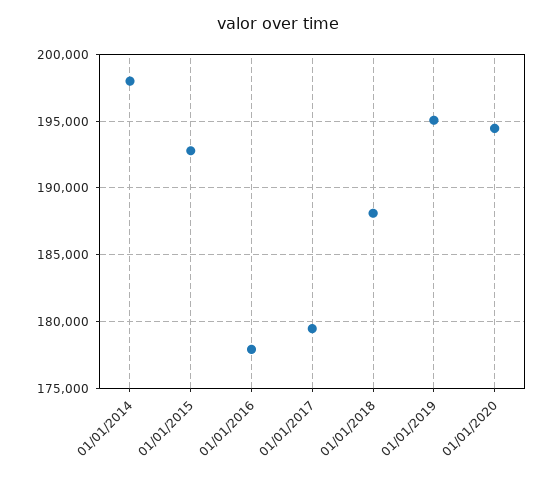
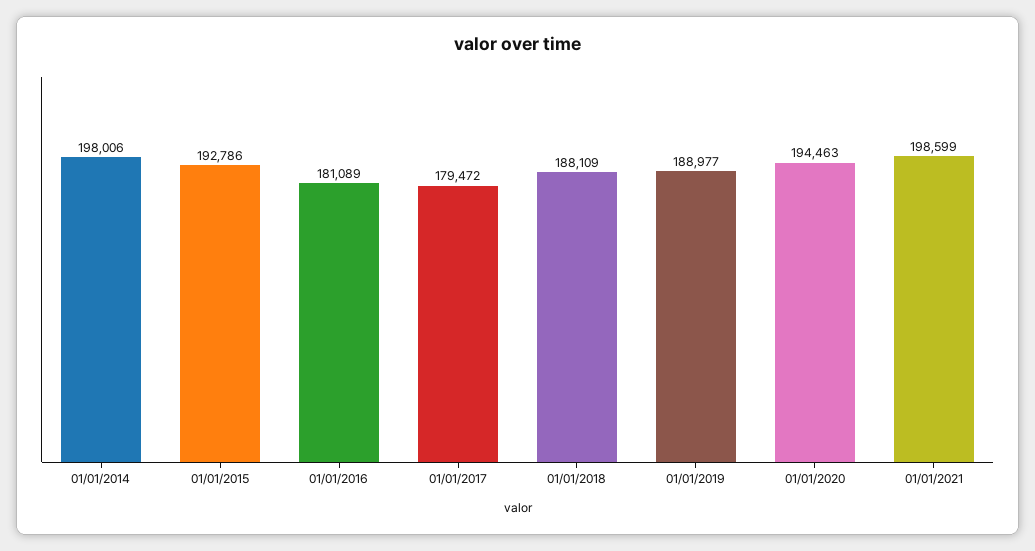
01/01/2016: 178000 -> 181089
01/01/2019: 195000 -> 188977
01/01/2021: none -> 198599

